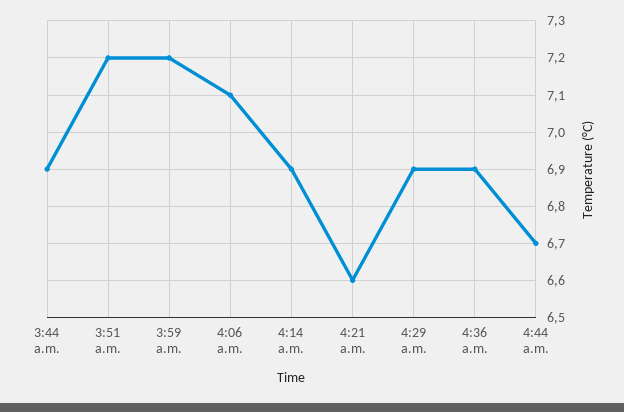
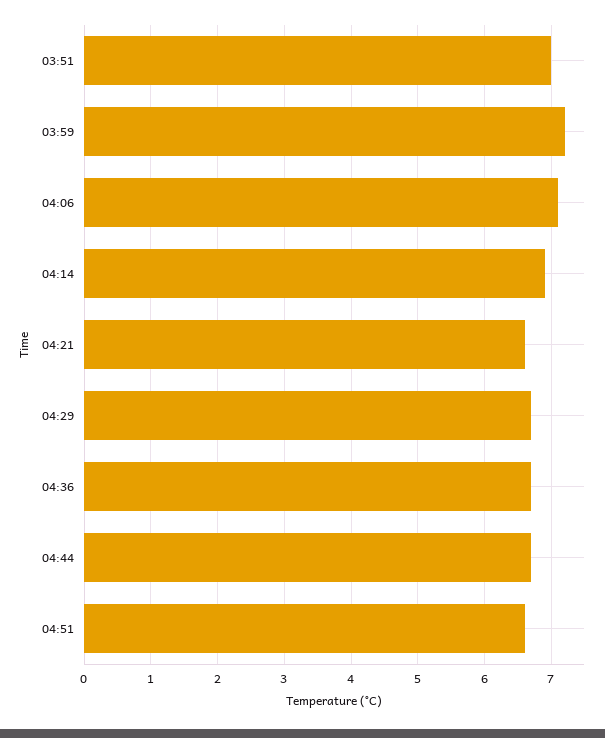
3:44 a.m.: 6.9 -> none
3:51 a.m.: 7.2 -> 7
4:29 a.m.: 6.9 -> 6.7
4:36 a.m.: 6.9 -> 6.7
04:51: none -> 6.6

